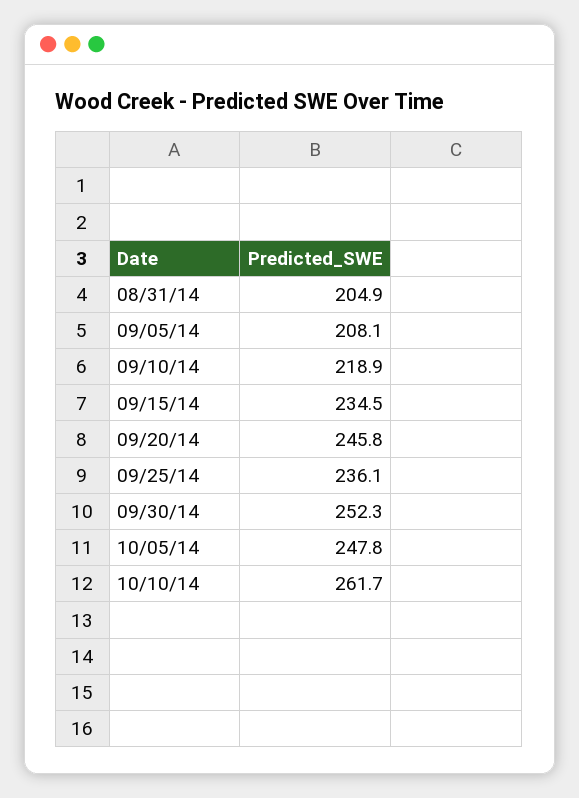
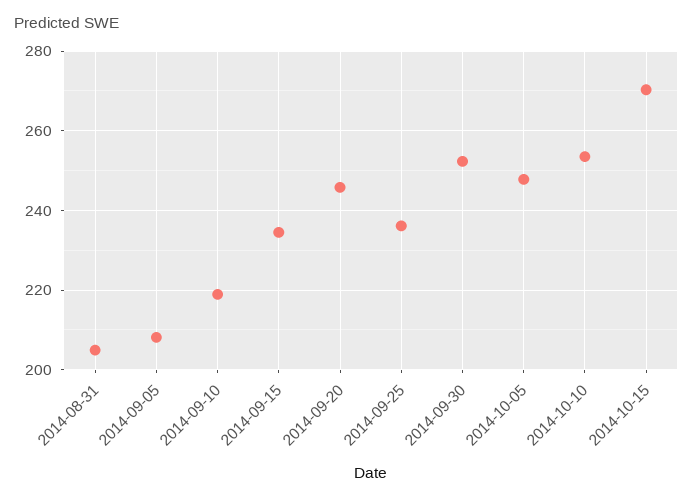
10/10/14: 261.7 -> 254
2014-10-15: none -> 270

